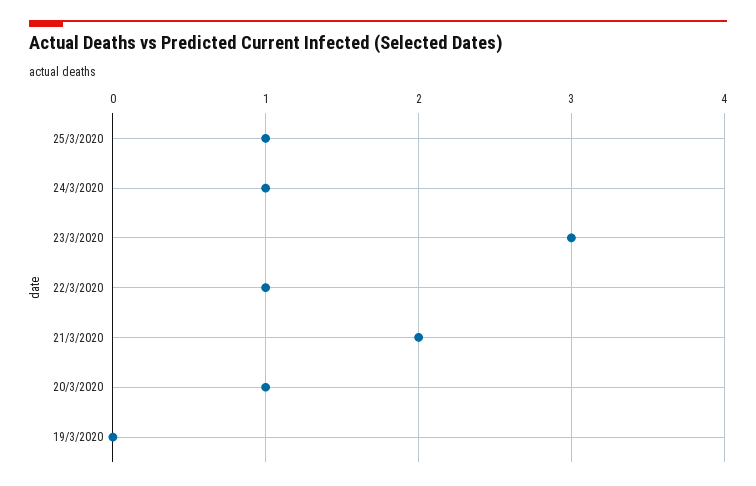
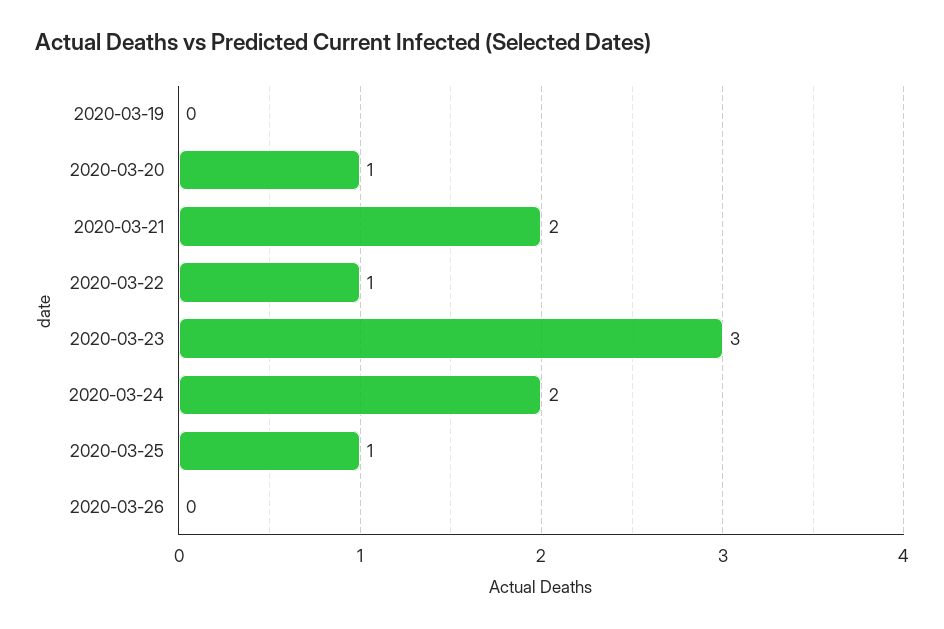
24/3/2020: 1 -> 2
2020-03-26: none -> 0

